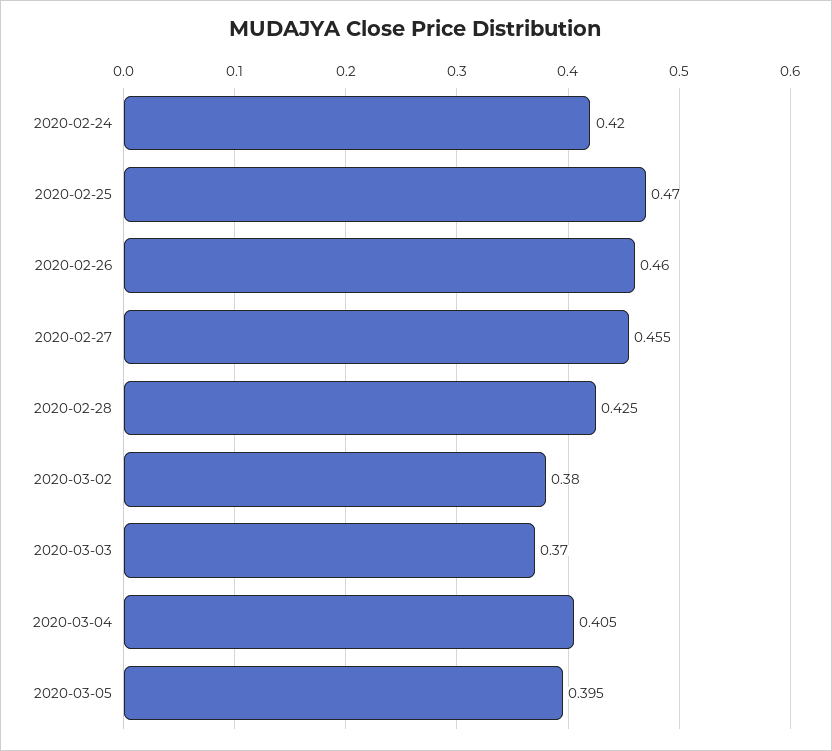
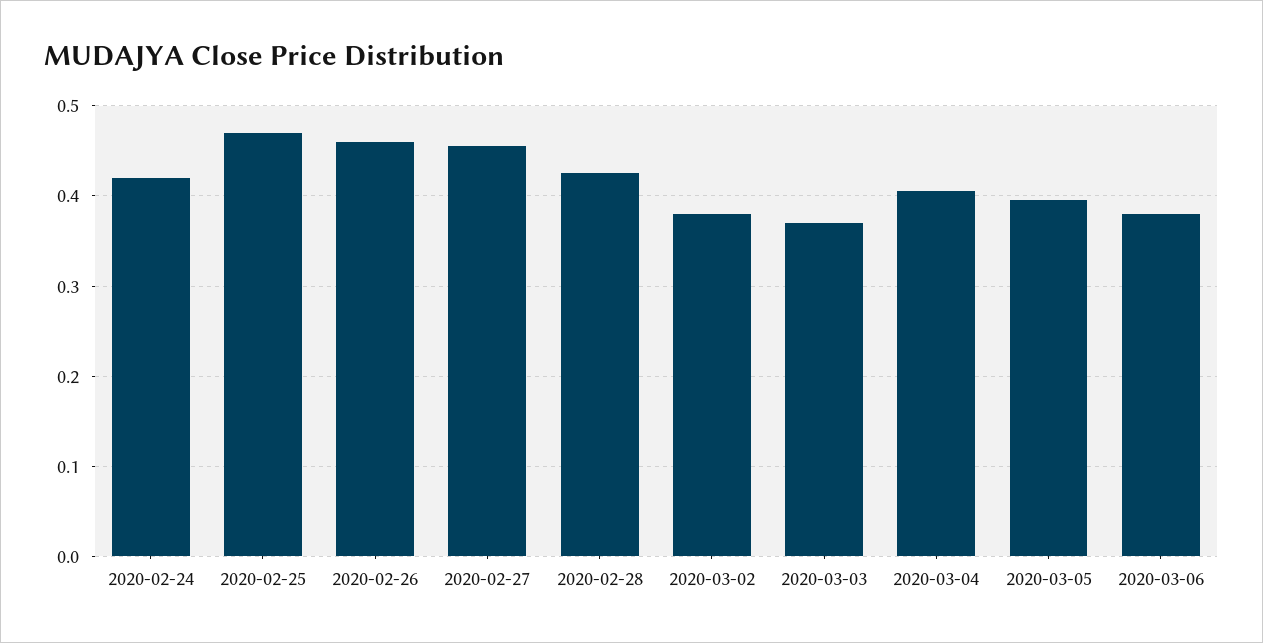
2020-03-06: none -> 0.38

